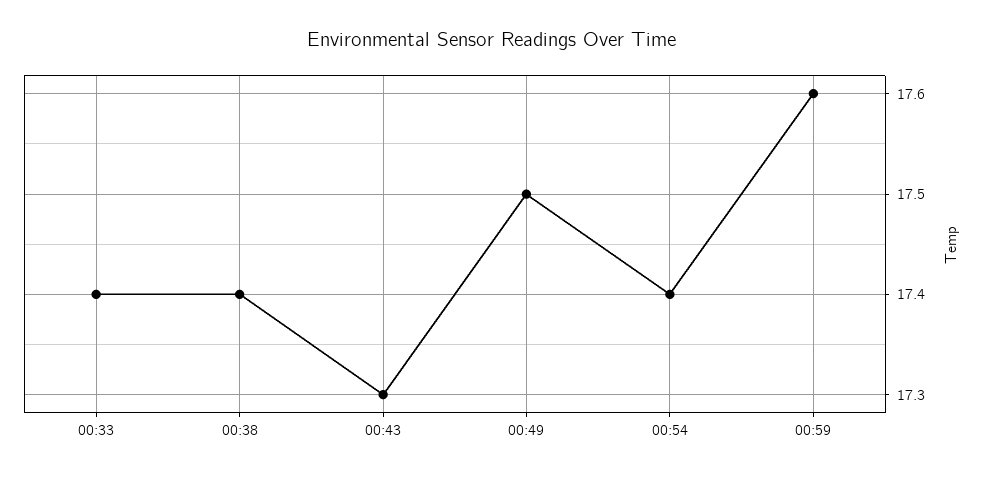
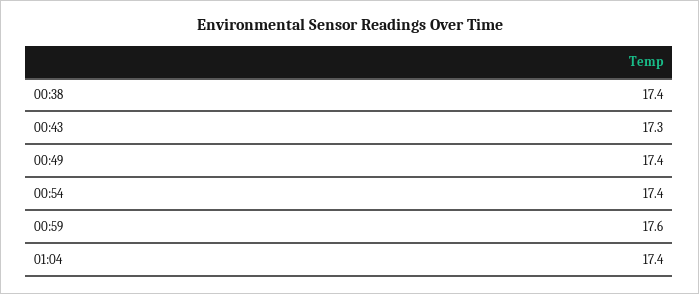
00:33: 17.4 -> none
00:49: 17.5 -> 17.4
01:04: none -> 17.4

